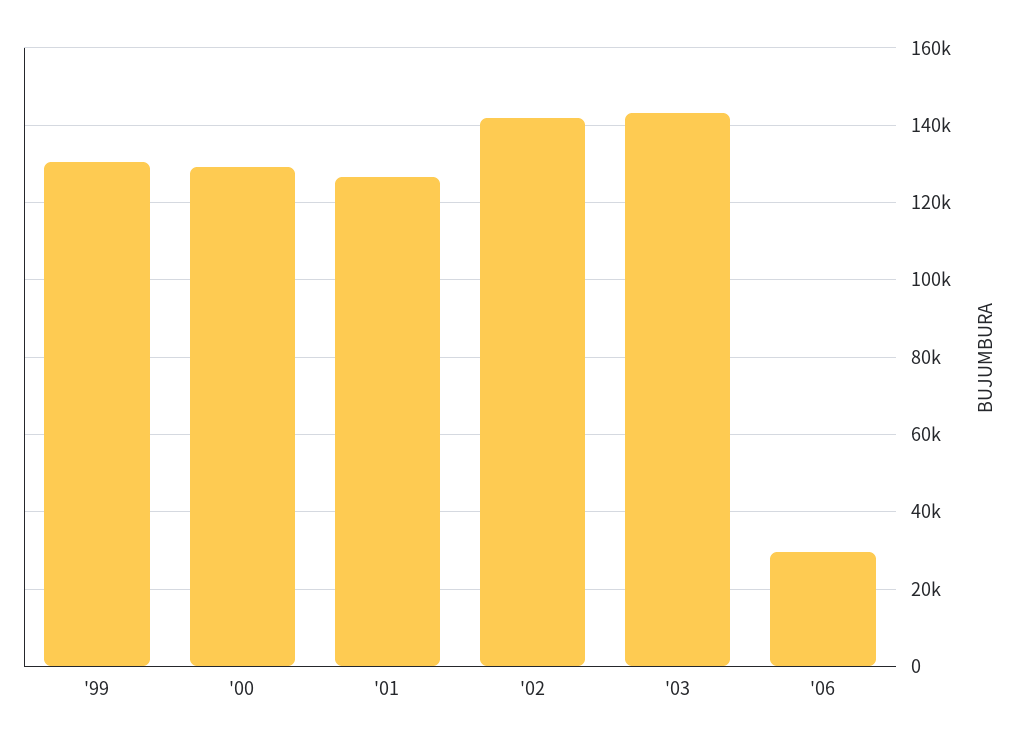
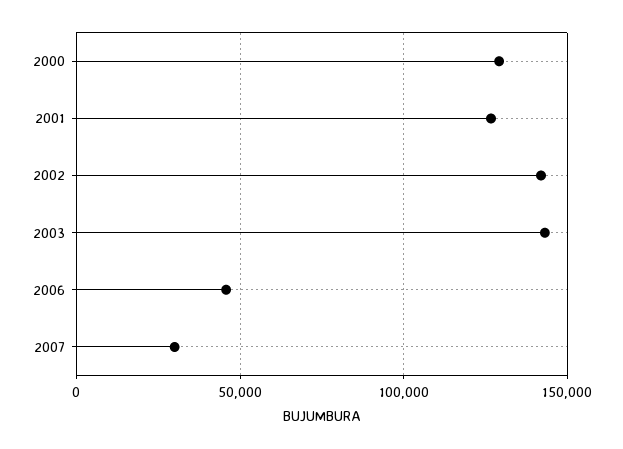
'99: 130000 -> none
'06: 30000 -> 45000
2007: none -> 30000

